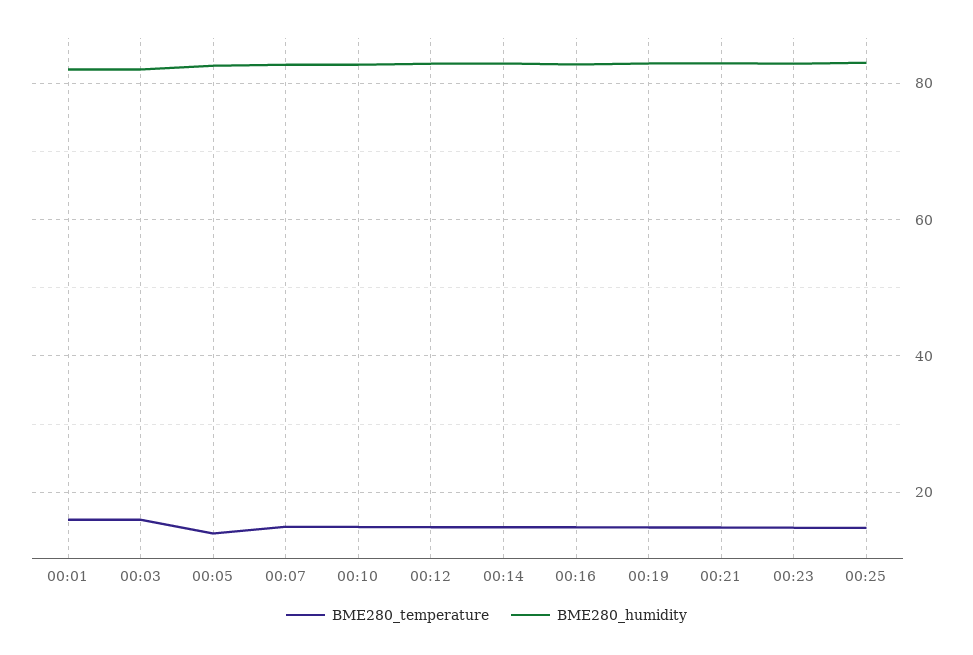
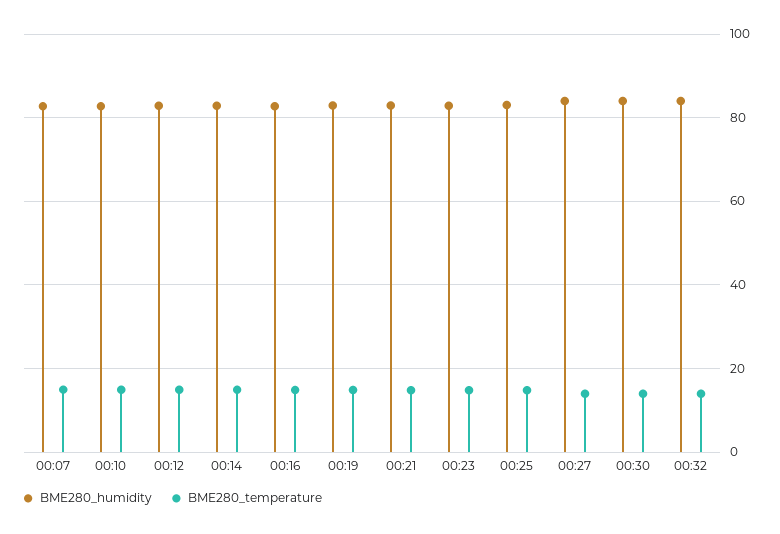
BME280_temperature, 00:01: 16 -> none
BME280_humidity, 00:01: 82 -> none
BME280_temperature, 00:03: 16 -> none
BME280_humidity, 00:03: 82 -> none
BME280_temperature, 00:05: 14 -> none
BME280_humidity, 00:05: 82 -> none
BME280_humidity, 00:27: none -> 84
BME280_temperature, 00:27: none -> 14
BME280_humidity, 00:30: none -> 84
BME280_temperature, 00:30: none -> 14
BME280_humidity, 00:32: none -> 84
BME280_temperature, 00:32: none -> 14

